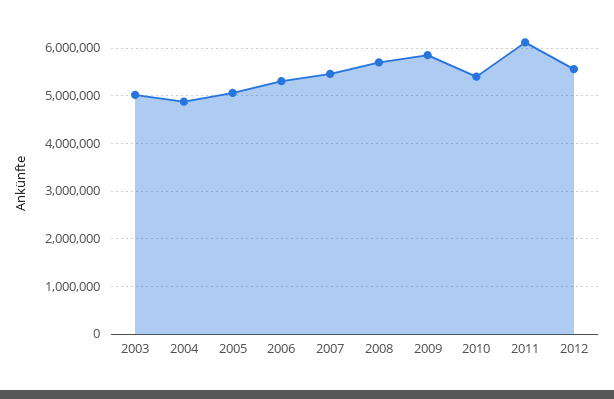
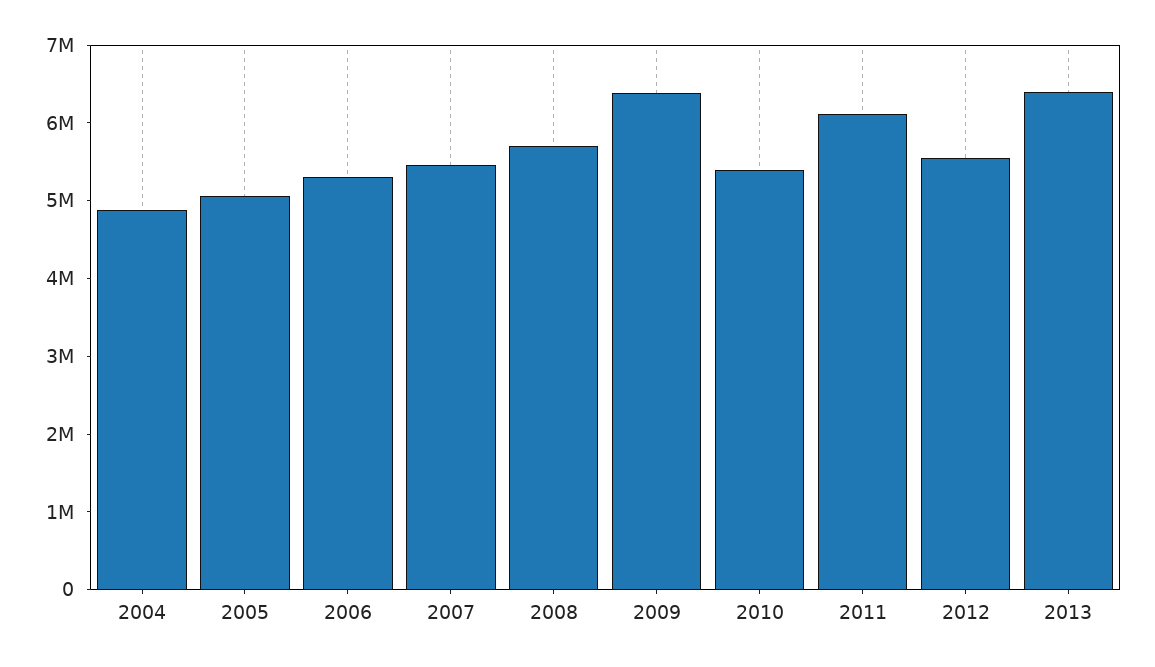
2003: 5000000 -> none
2009: 5800000 -> 6400000
2013: none -> 6400000

